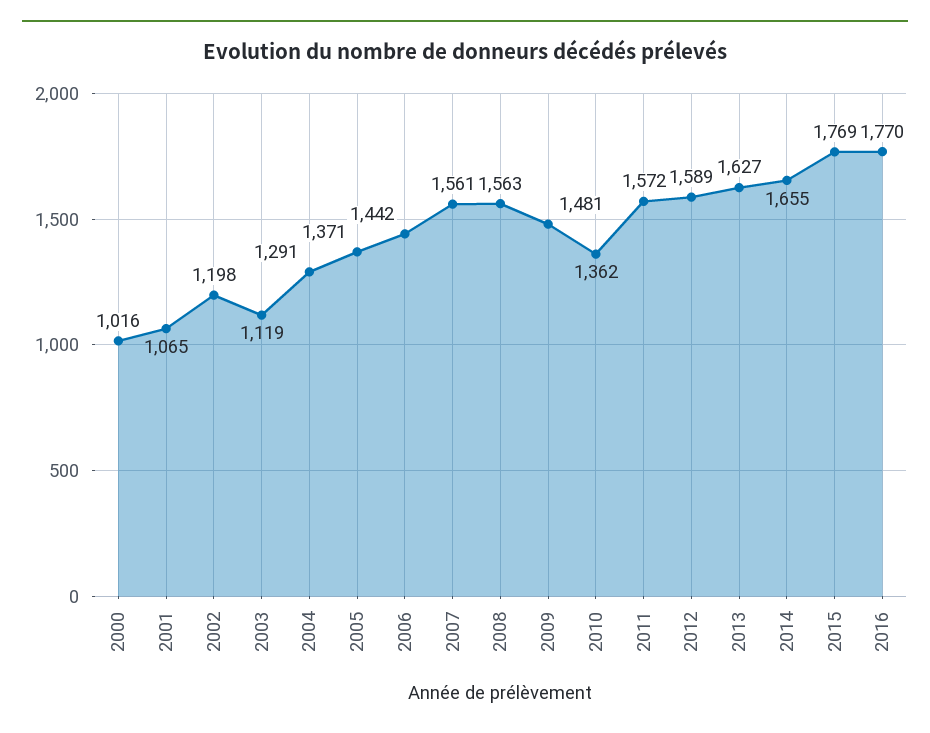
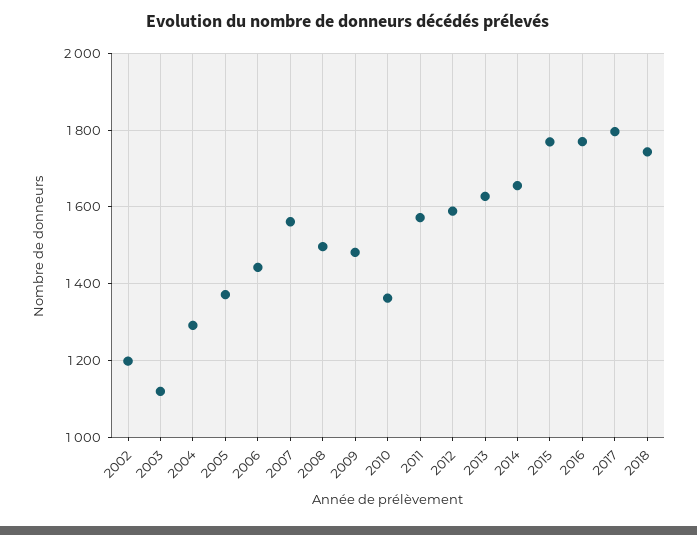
2000: 1016 -> none
2001: 1065 -> none
2008: 1563 -> 1500
2017: none -> 1800
2018: none -> 1740

